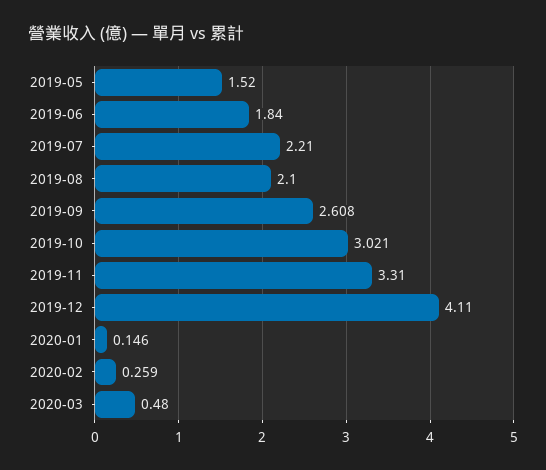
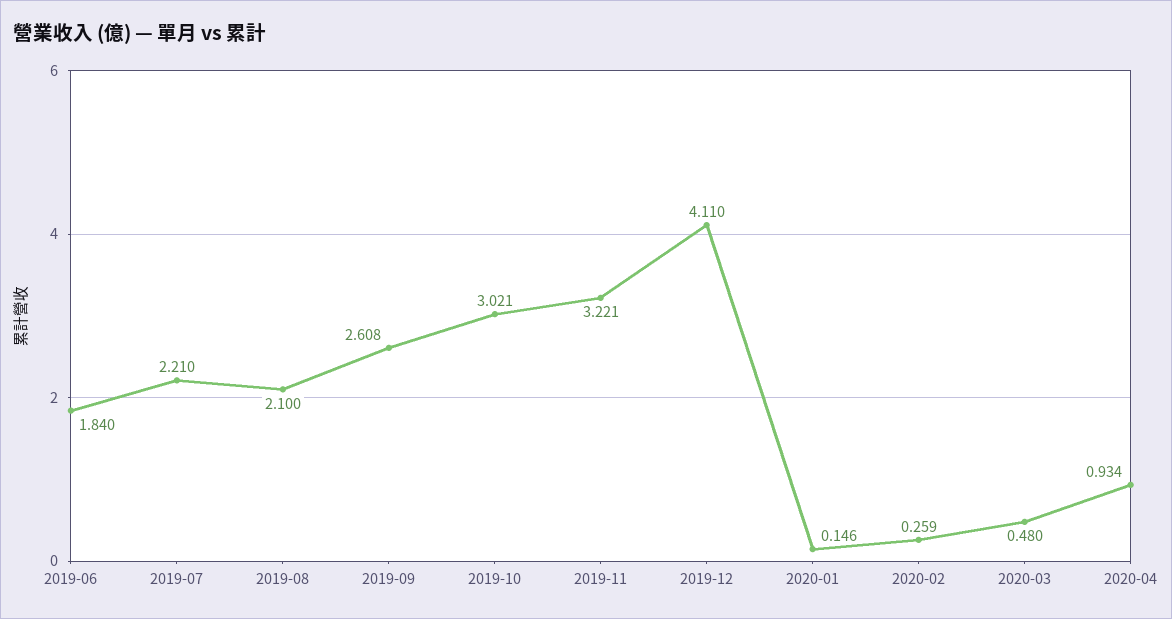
2019-05: 1.52 -> none
2019-11: 3.31 -> 3.221
2020-04: none -> 0.934

